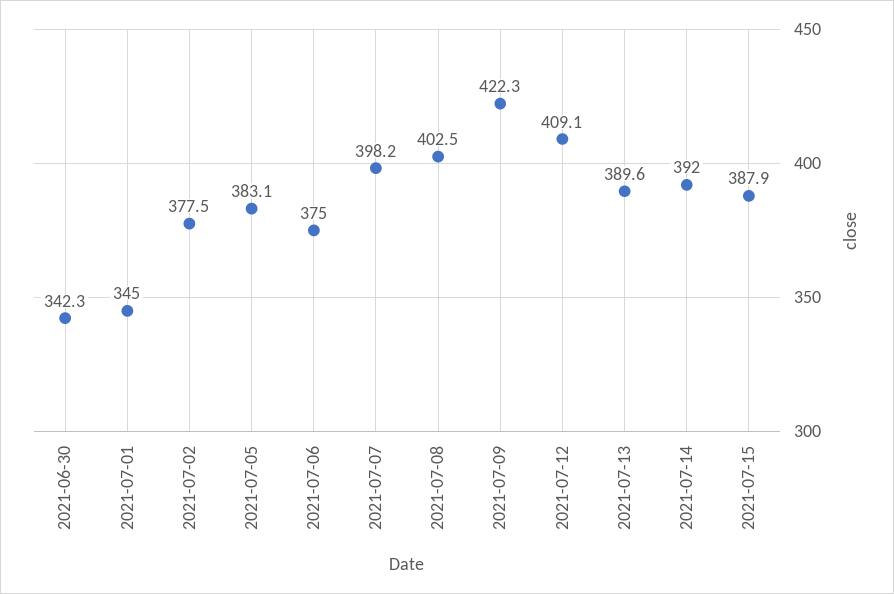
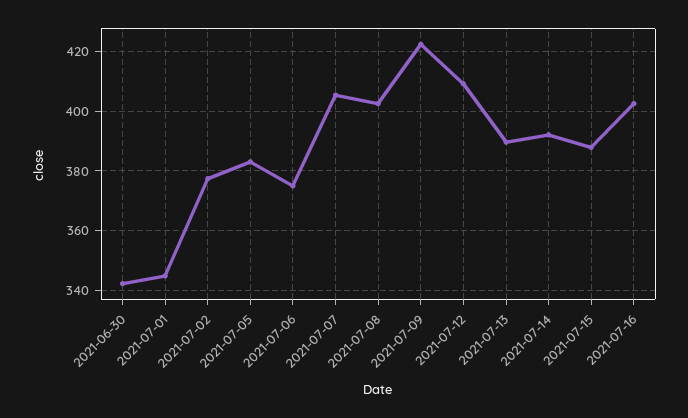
2021-07-07: 398.2 -> 405
2021-07-16: none -> 402.5

